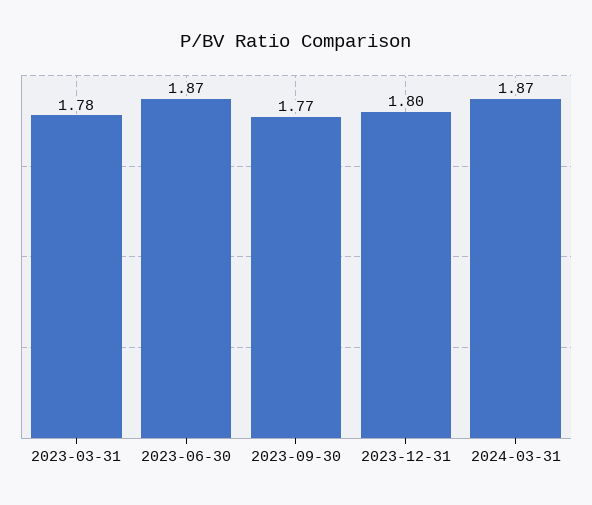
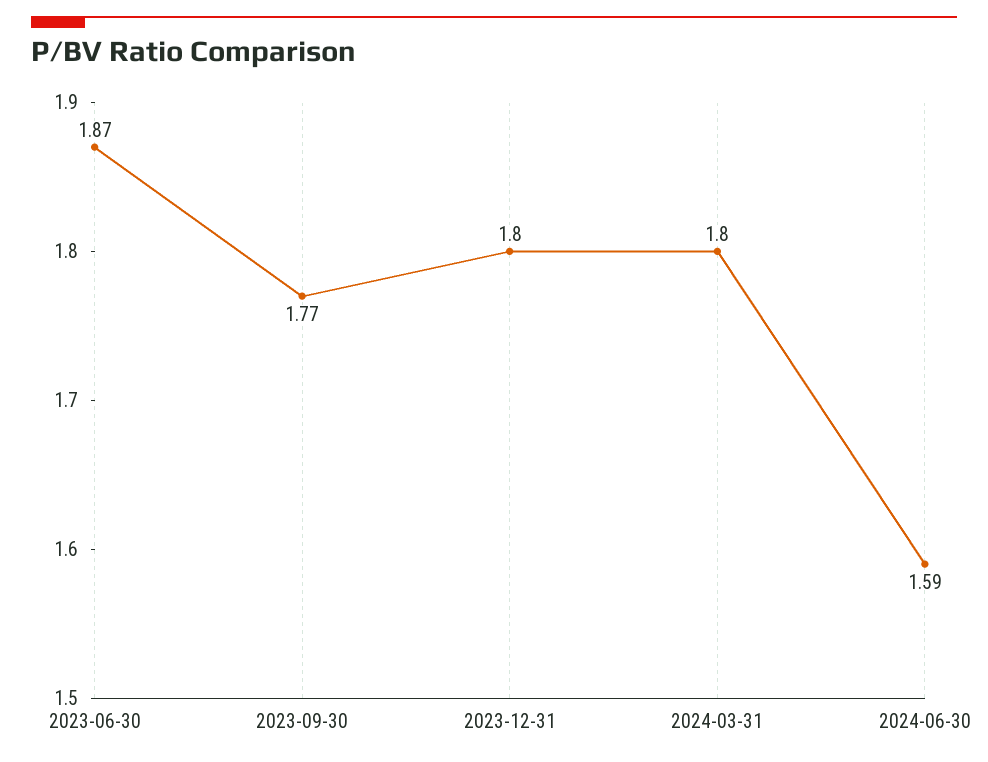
2023-03-31: 1.78 -> none
2024-03-31: 1.87 -> 1.8
2024-06-30: none -> 1.59

